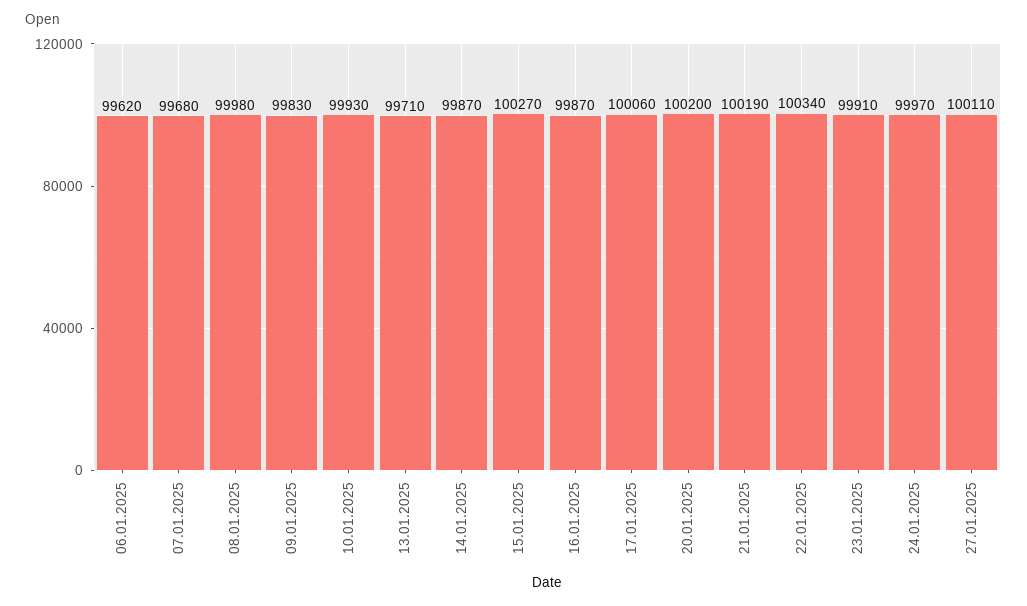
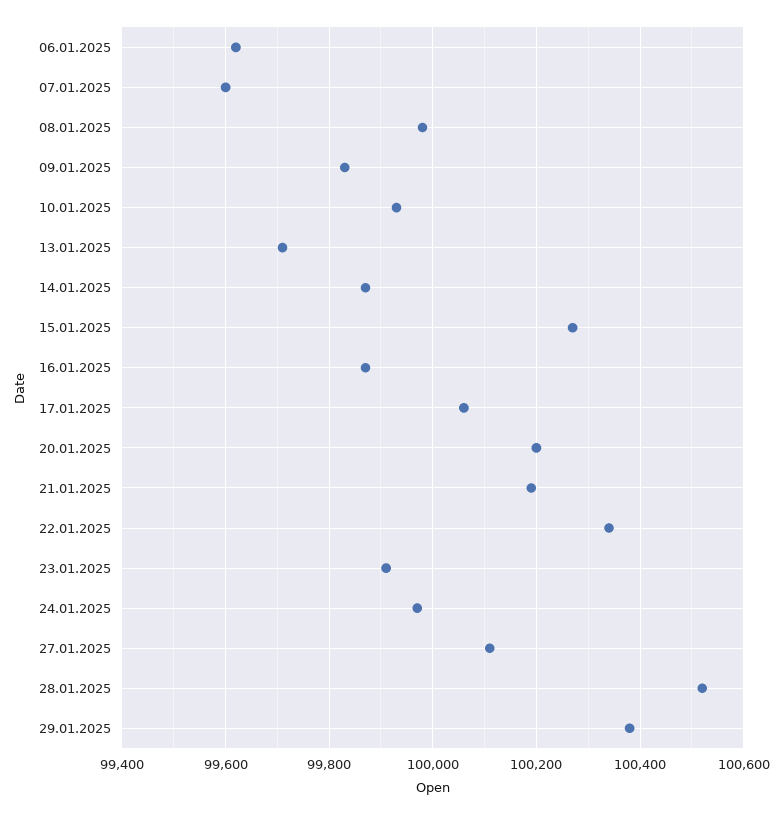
07.01.2025: 99680 -> 99600
28.01.2025: none -> 100520
29.01.2025: none -> 100380

